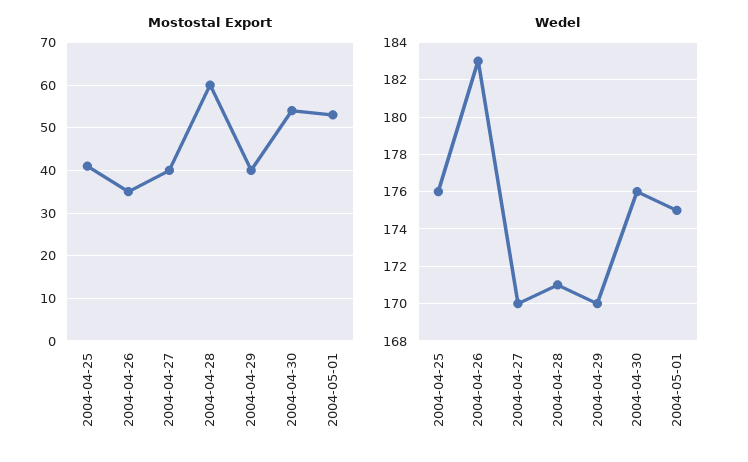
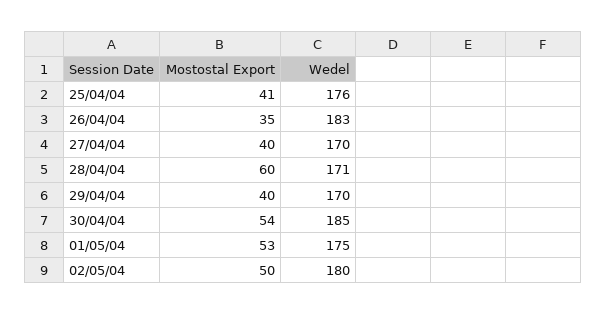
Wedel, 2004-04-30: 176 -> 185
Mostostal Export, 02/05/04: none -> 50
Wedel, 02/05/04: none -> 180

